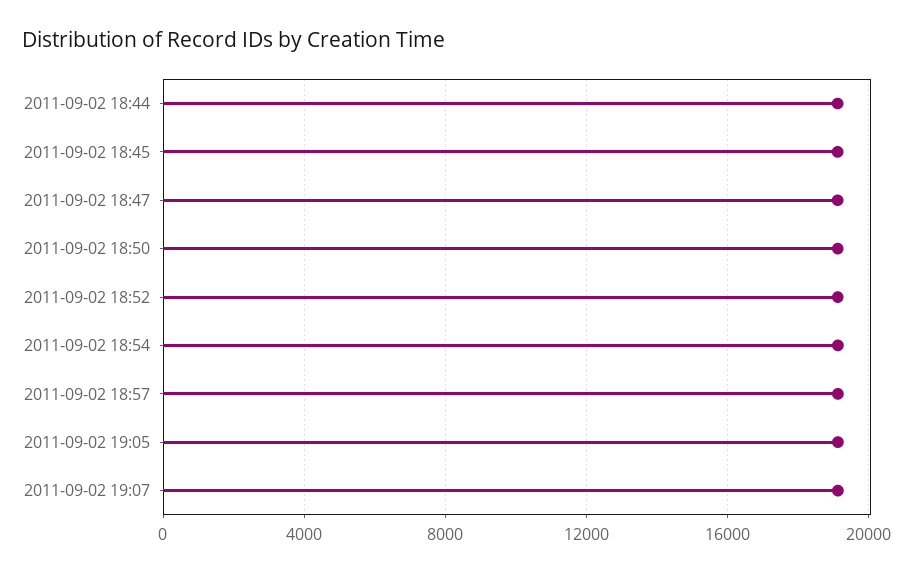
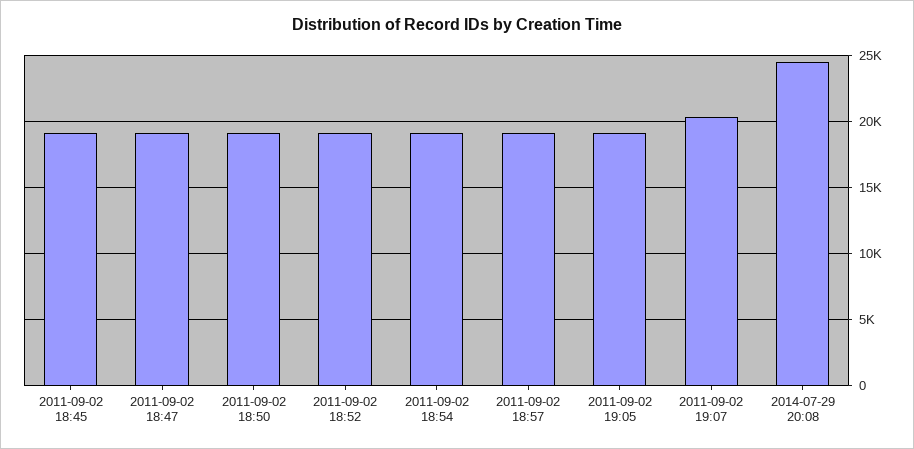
2011-09-02 18:44: 19000 -> none
2011-09-02 19:07: 19000 -> 20500
2014-07-29 20:08: none -> 24500

